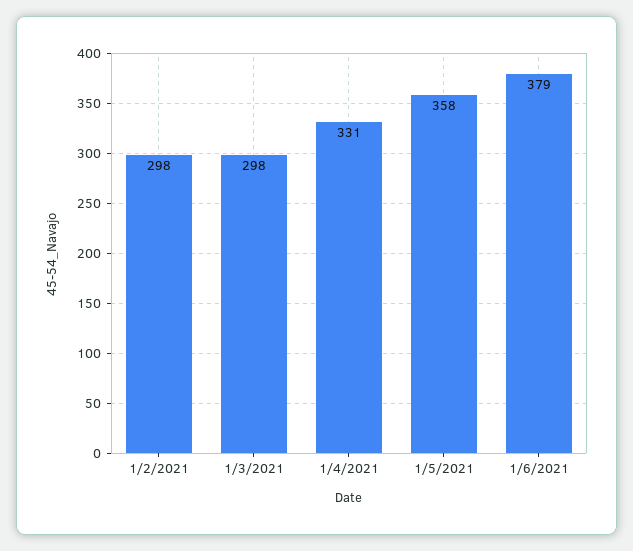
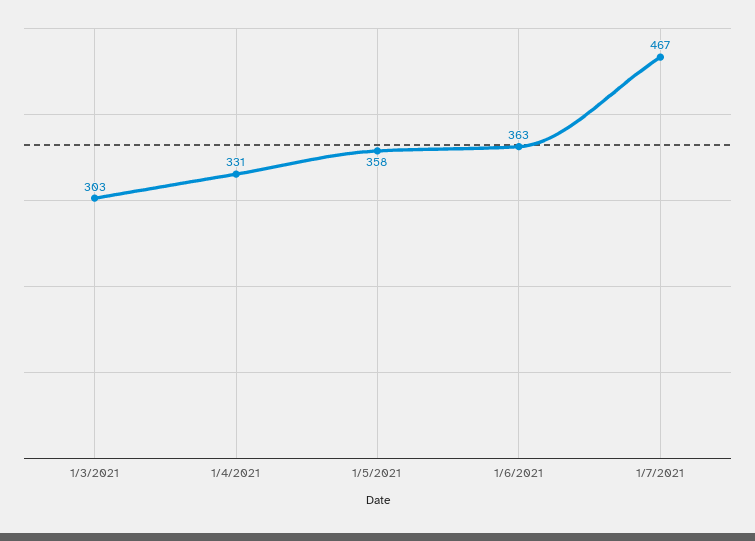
1/2/2021: 298 -> none
1/3/2021: 298 -> 303
1/6/2021: 379 -> 363
1/7/2021: none -> 467

